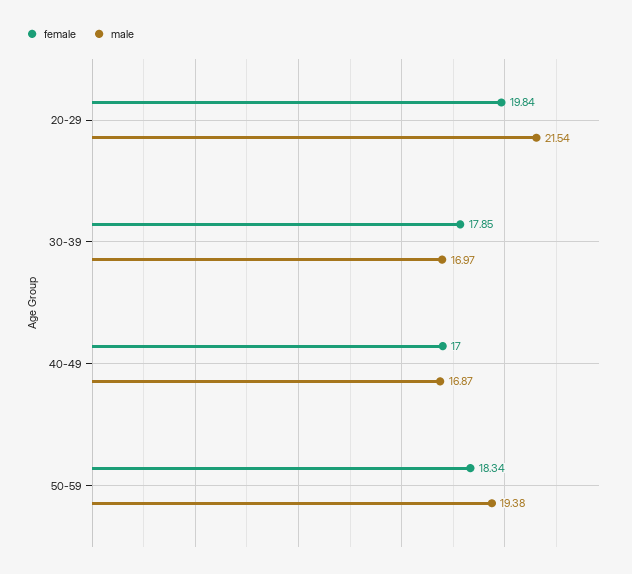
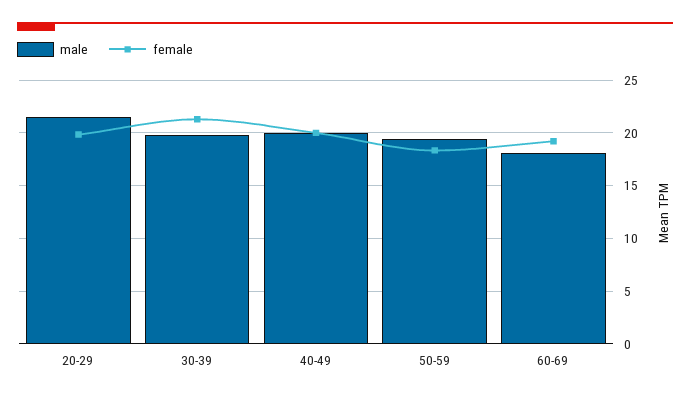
female, 30-39: 17.85 -> 21
male, 30-39: 16.97 -> 20
female, 40-49: 17 -> 20
male, 40-49: 16.87 -> 20
male, 60-69: none -> 18
female, 60-69: none -> 19

